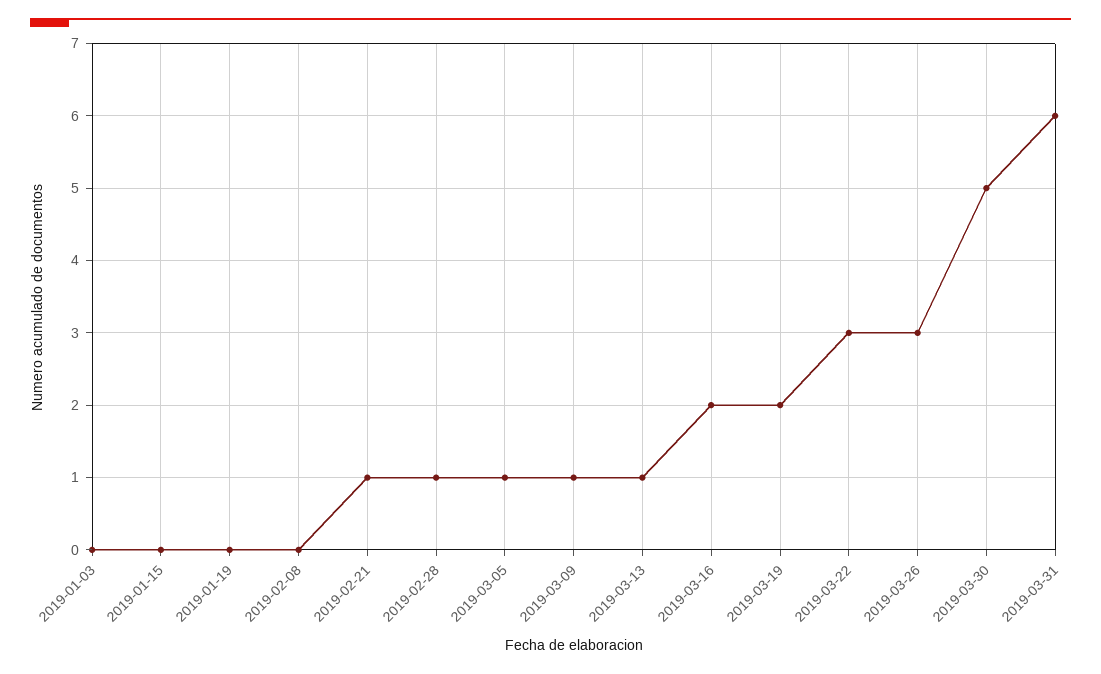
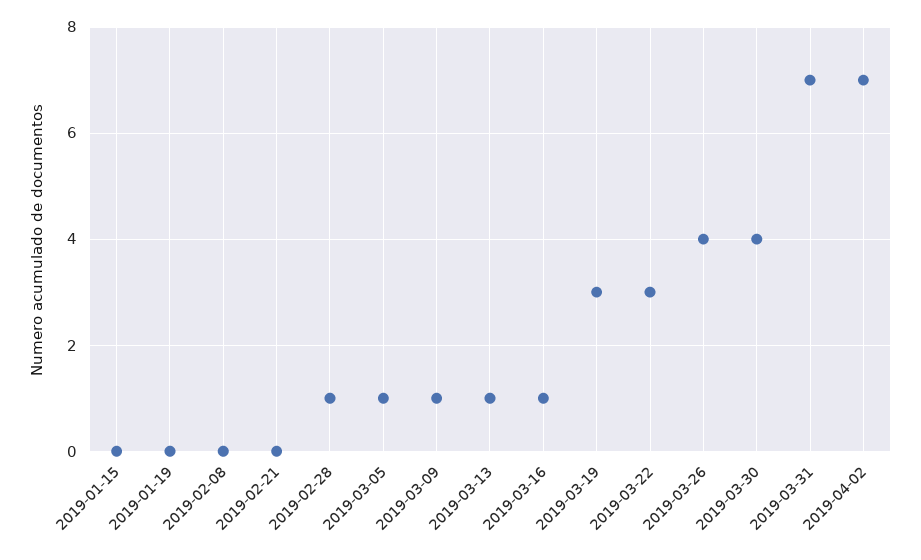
2019-01-03: 0 -> none
2019-02-21: 1 -> 0
2019-03-16: 2 -> 1
2019-03-19: 2 -> 3
2019-03-26: 3 -> 4
2019-03-30: 5 -> 4
2019-03-31: 6 -> 7
2019-04-02: none -> 7

